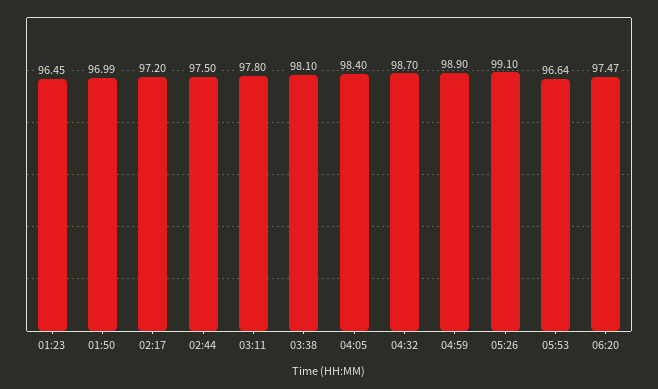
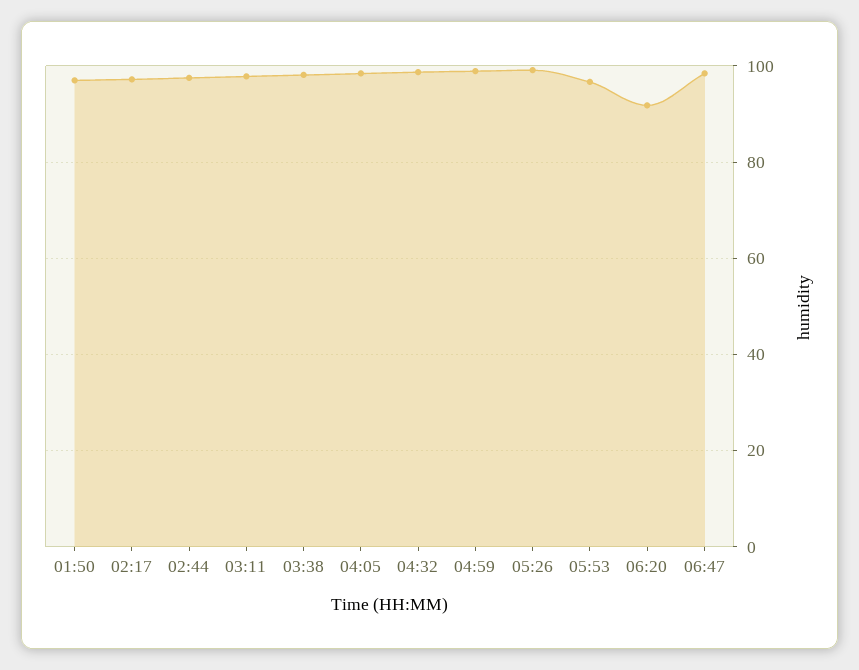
01:23: 96.45 -> none
06:20: 97.47 -> 92
06:47: none -> 98

